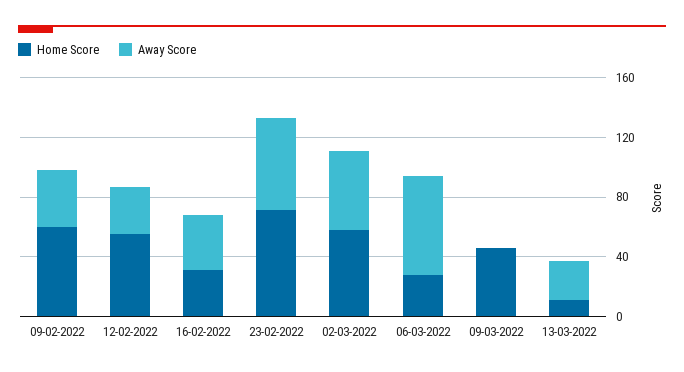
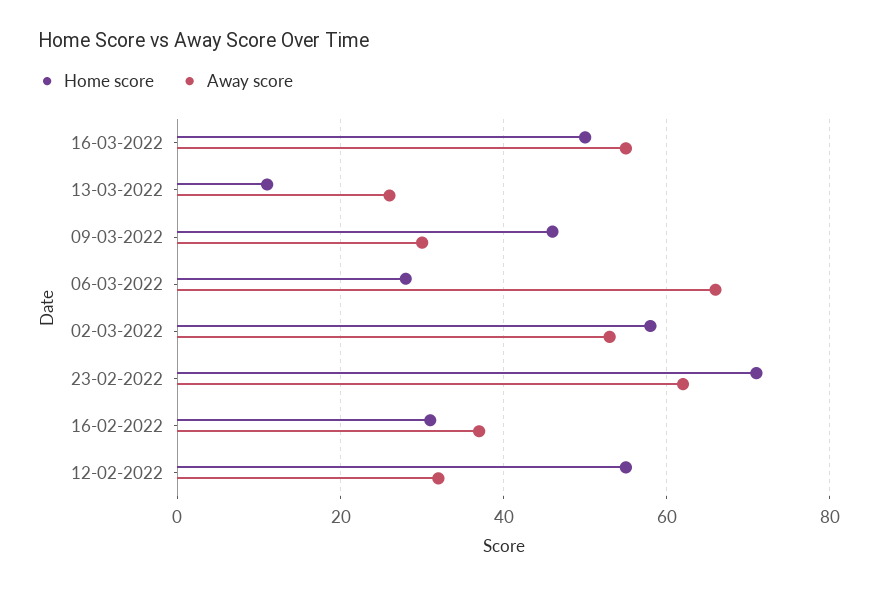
Home Score, 09-02-2022: 60 -> none
Away Score, 09-02-2022: 40 -> none
Away Score, 09-03-2022: 0 -> 30
Home Score, 16-03-2022: none -> 50
Away Score, 16-03-2022: none -> 55

